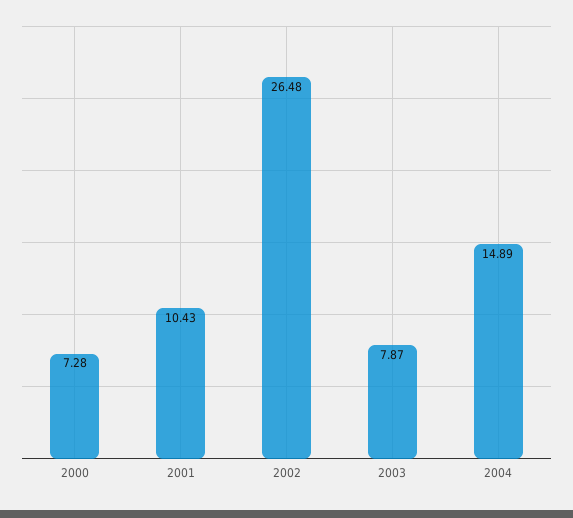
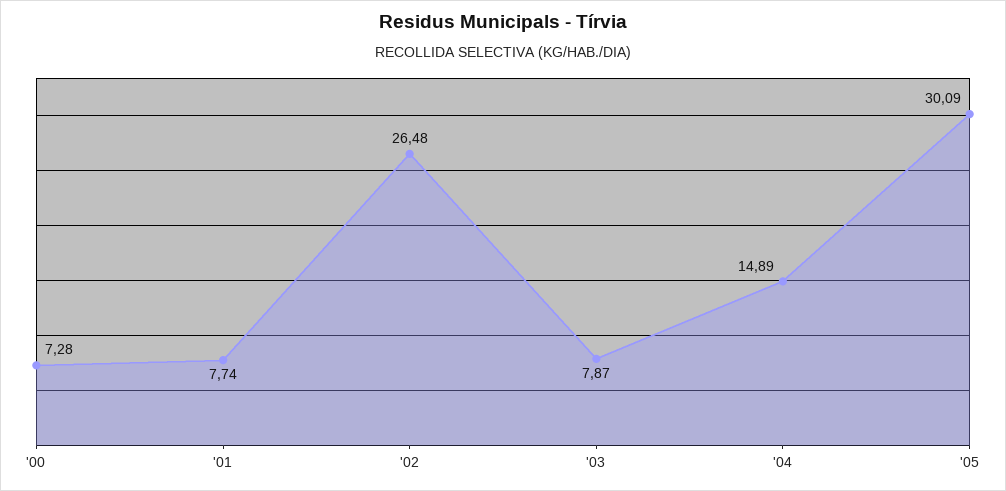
2001: 10.43 -> 7.74
'05: none -> 30.09

